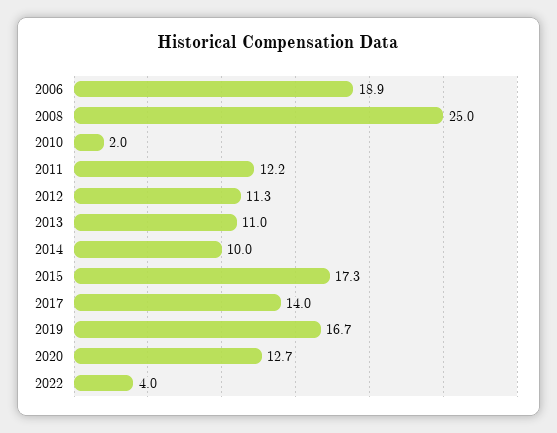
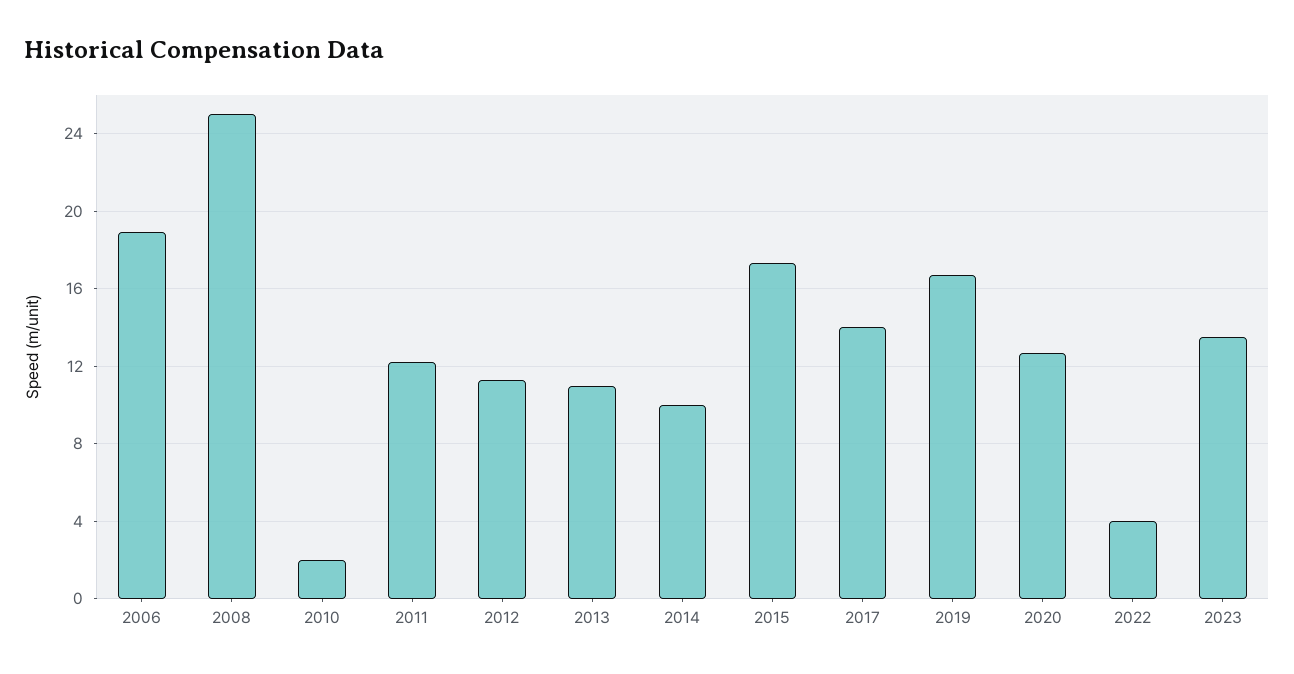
2023: none -> 13.5

